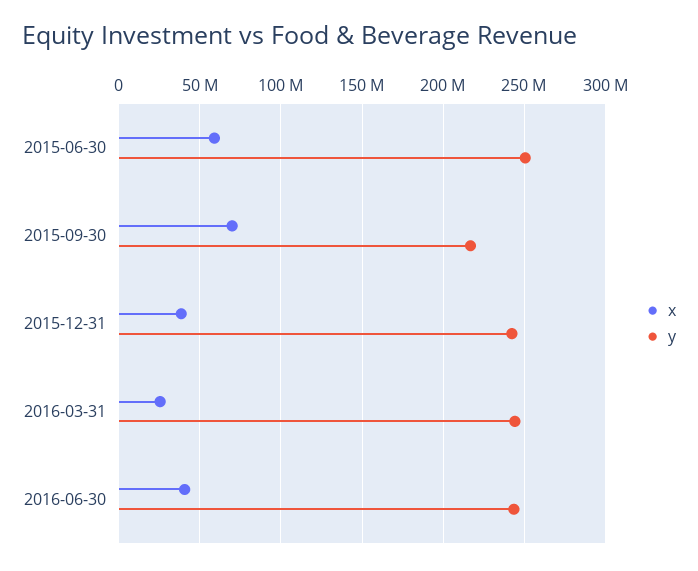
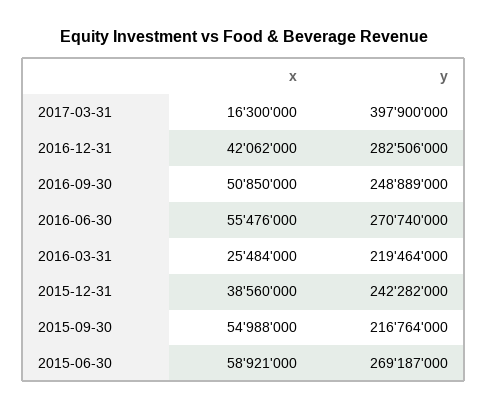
y, 2015-06-30: 250000000 -> 269187000
x, 2015-09-30: 70000000 -> 54988000
y, 2016-03-31: 245000000 -> 219464000
x, 2016-06-30: 40000000 -> 55476000
y, 2016-06-30: 245000000 -> 270740000
x, 2017-03-31: none -> 16300000
y, 2017-03-31: none -> 397900000
x, 2016-12-31: none -> 42062000
y, 2016-12-31: none -> 282506000
x, 2016-09-30: none -> 50850000
y, 2016-09-30: none -> 248889000

